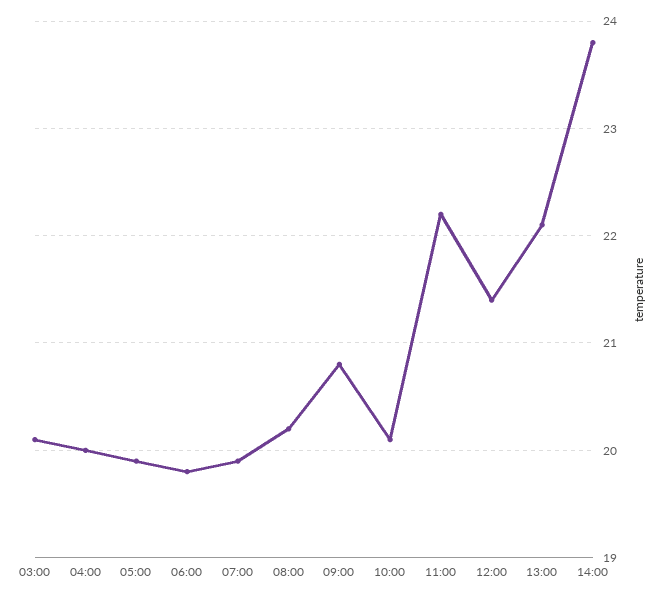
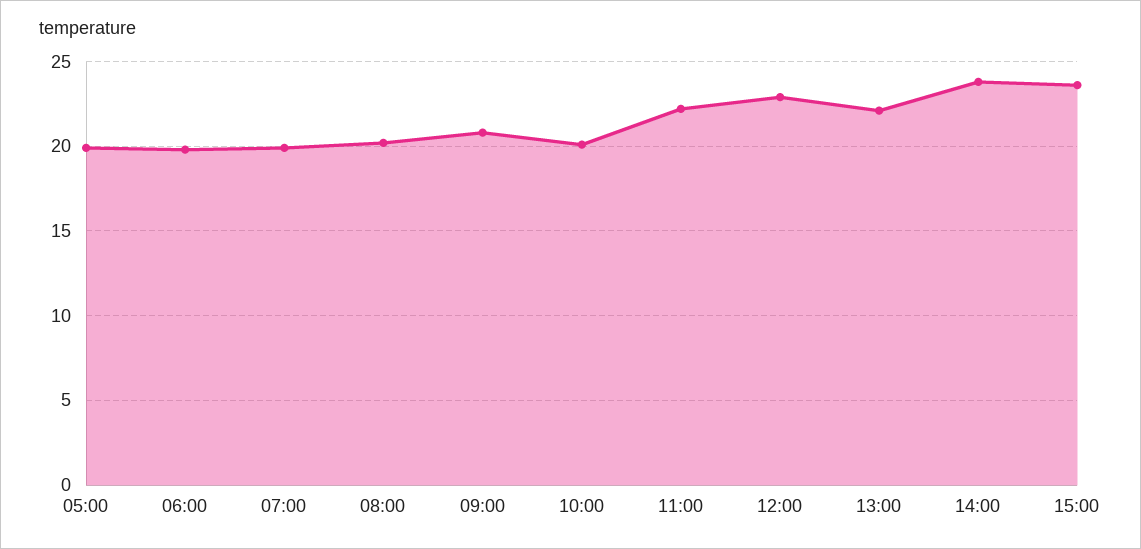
03:00: 20.1 -> none
04:00: 20 -> none
12:00: 21.4 -> 23
15:00: none -> 23.5

